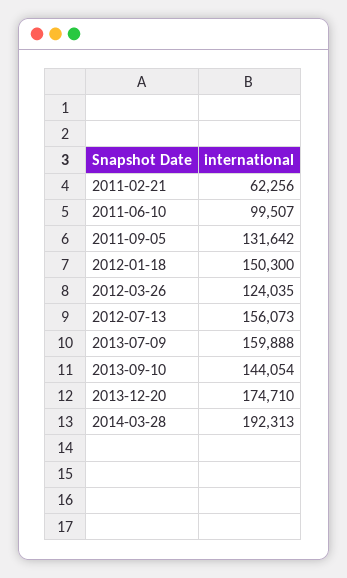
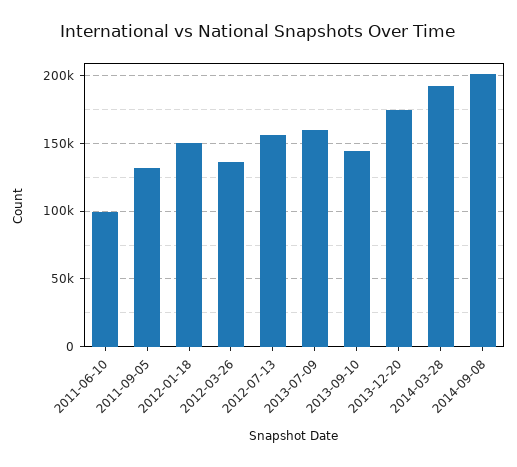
2011-02-21: 62256 -> none
2012-03-26: 124035 -> 135000
2014-09-08: none -> 200000

